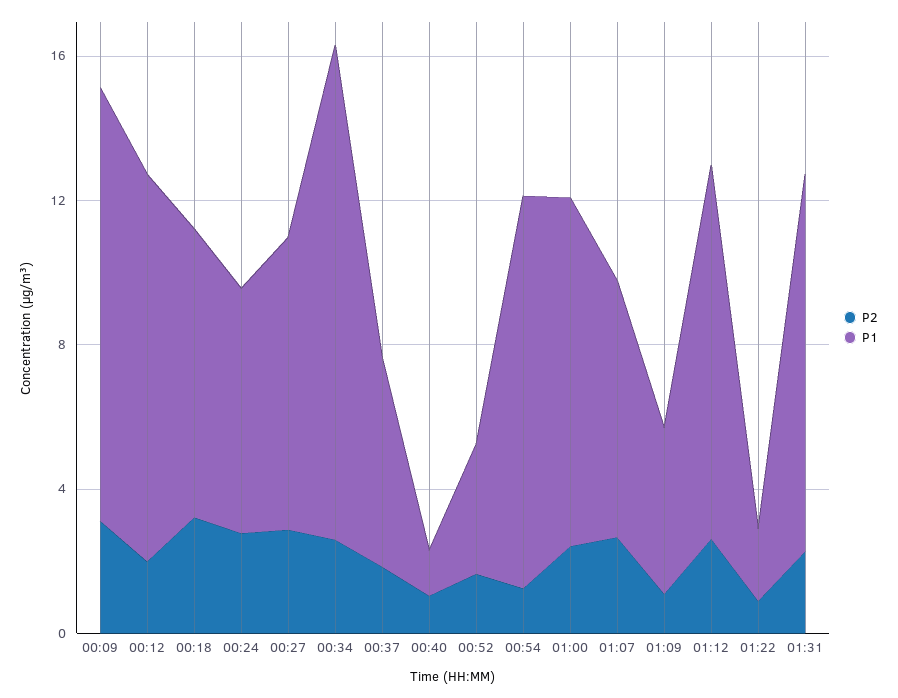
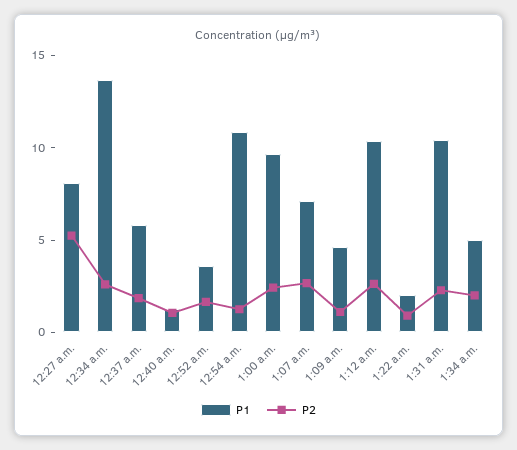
P2, 00:09: 3 -> none
P1, 00:09: 12 -> none
P2, 00:12: 2 -> none
P1, 00:12: 11 -> none
P2, 00:18: 3 -> none
P1, 00:18: 8 -> none
P2, 00:24: 3 -> none
P1, 00:24: 7 -> none
P2, 00:27: 3 -> 5
P1, 1:34 a.m.: none -> 5
P2, 1:34 a.m.: none -> 2

